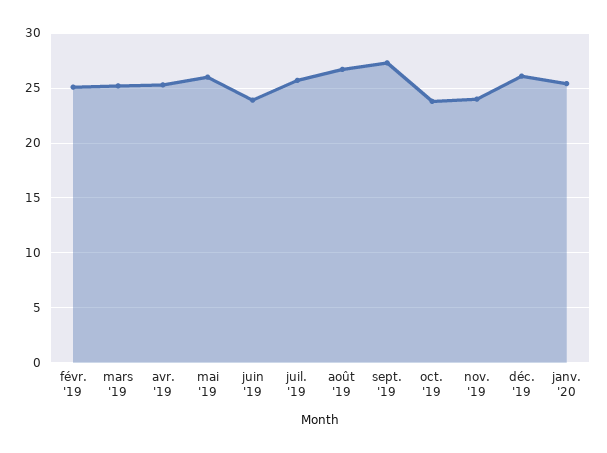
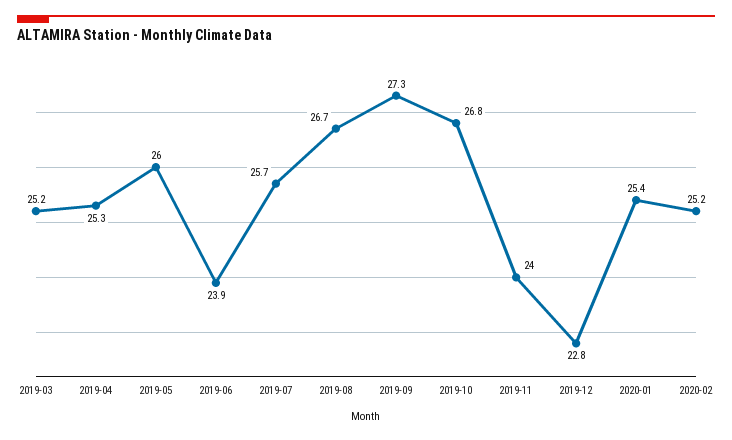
févr. '19: 25 -> none
oct. '19: 24 -> 26.8
déc. '19: 26 -> 22.8
2020-02: none -> 25.2

